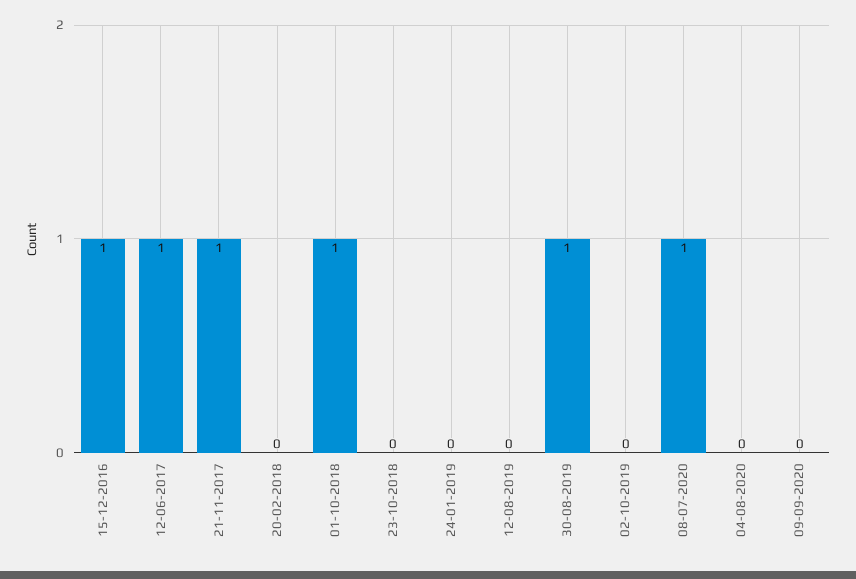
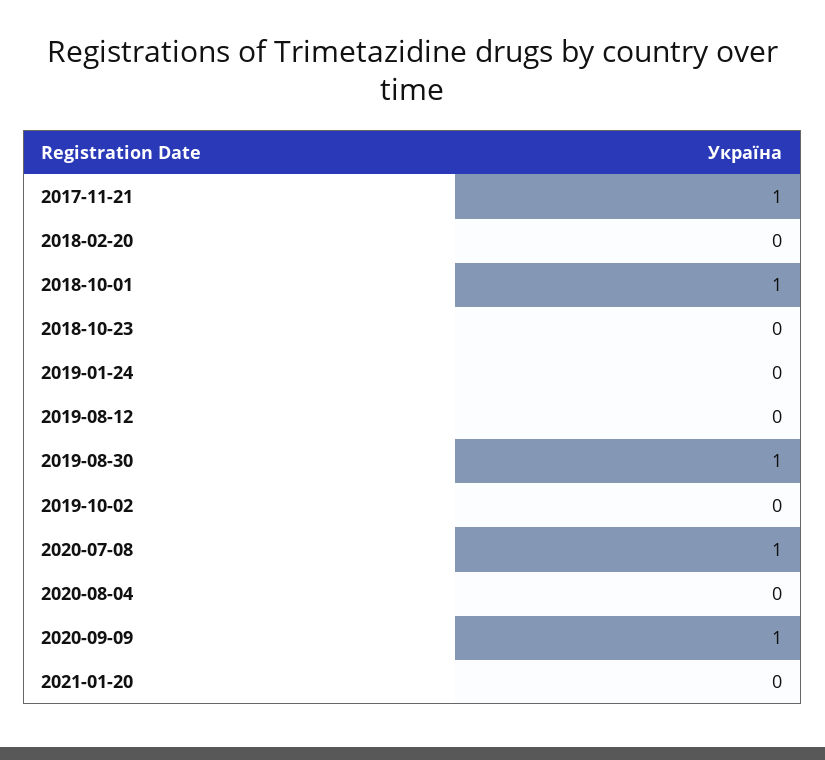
15-12-2016: 1 -> none
12-06-2017: 1 -> none
09-09-2020: 0 -> 1
2021-01-20: none -> 0

